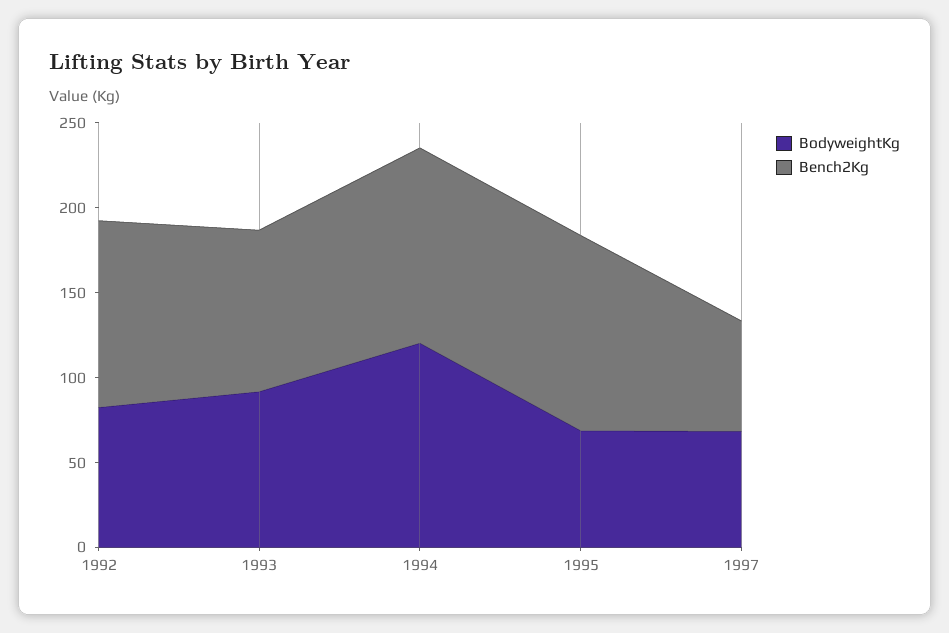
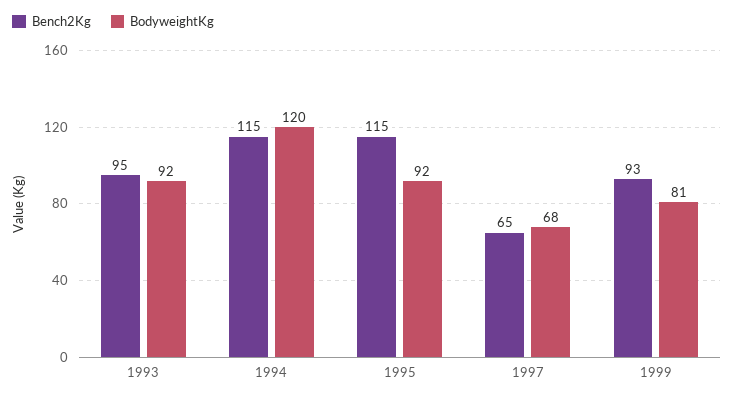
BodyweightKg, 1992: 80 -> none
Bench2Kg, 1992: 110 -> none
BodyweightKg, 1995: 70 -> 92
Bench2Kg, 1999: none -> 93
BodyweightKg, 1999: none -> 81

